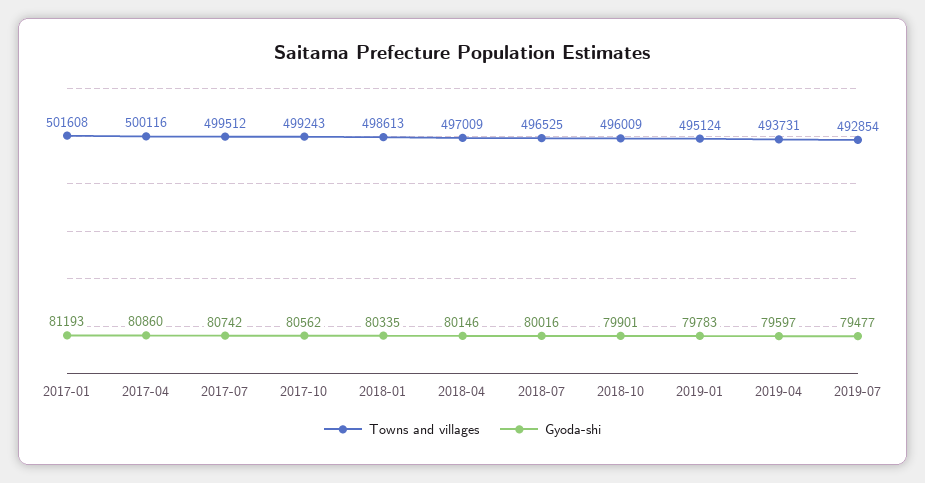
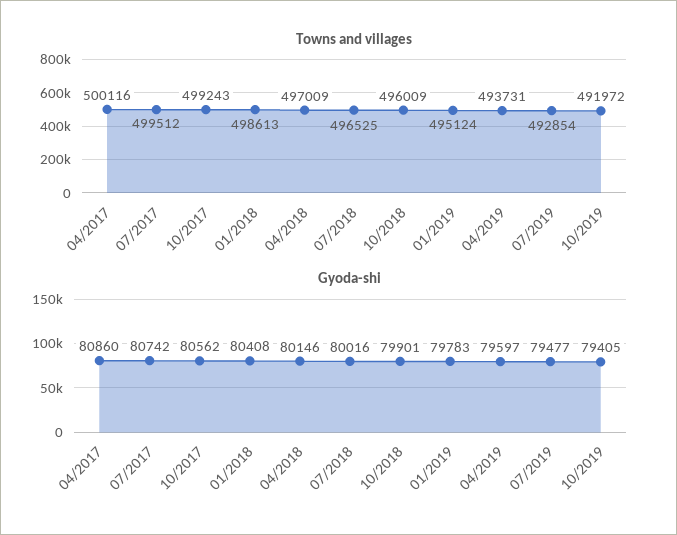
Towns and villages, 2017-01: 501608 -> none
Gyoda-shi, 2017-01: 81193 -> none
Gyoda-shi, 2018-01: 80335 -> 80408
Towns and villages, 10/2019: none -> 491972
Gyoda-shi, 10/2019: none -> 79405

